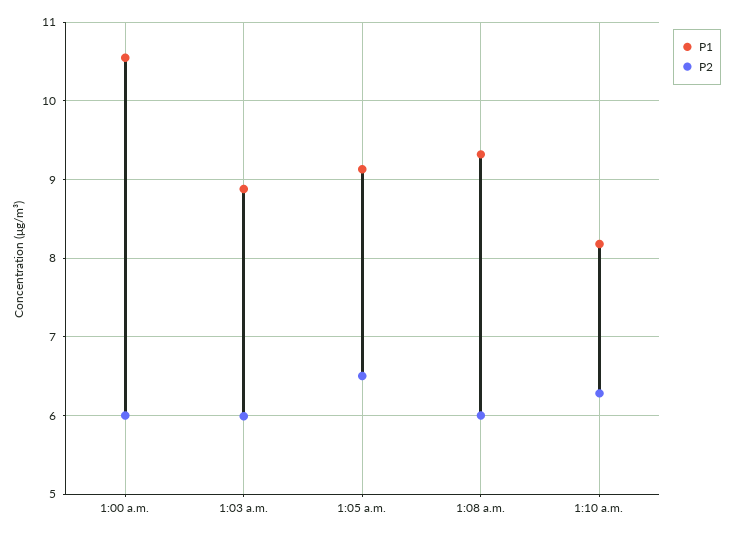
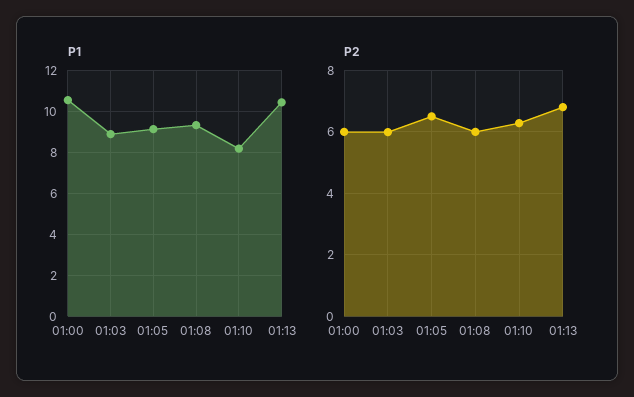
P1, 01:13: none -> 10.5
P2, 01:13: none -> 6.8

